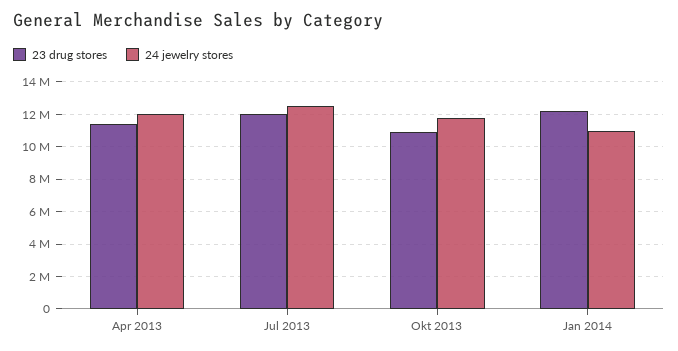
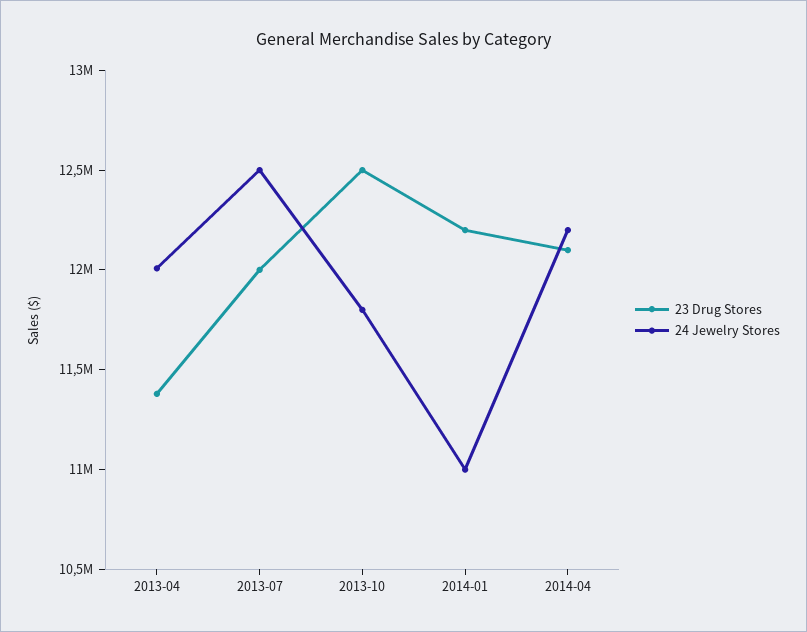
23 drug stores, Okt 2013: 11000000 -> 12500000
23 drug stores, 2014-04: none -> 12100000
24 jewelry stores, 2014-04: none -> 12200000

